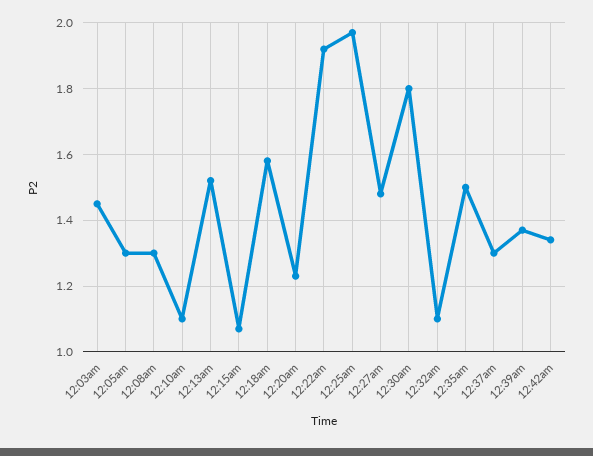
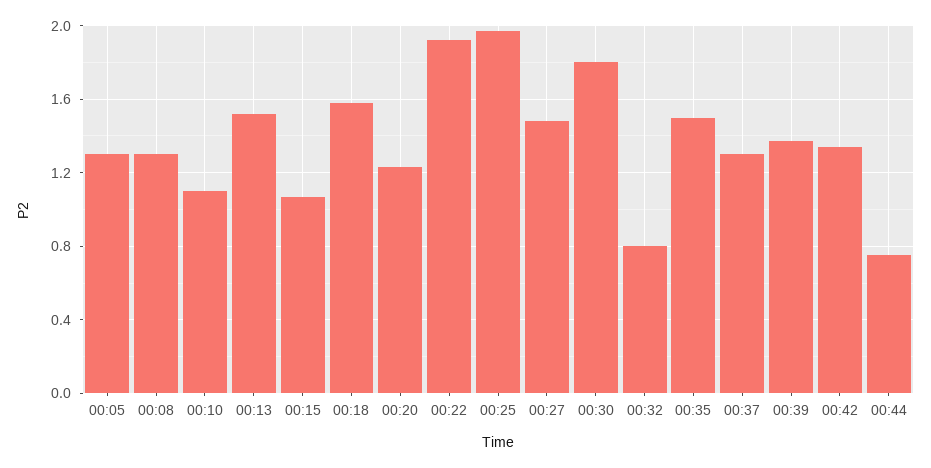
12:03am: 1.45 -> none
12:32am: 1.1 -> 0.8
00:44: none -> 0.75

